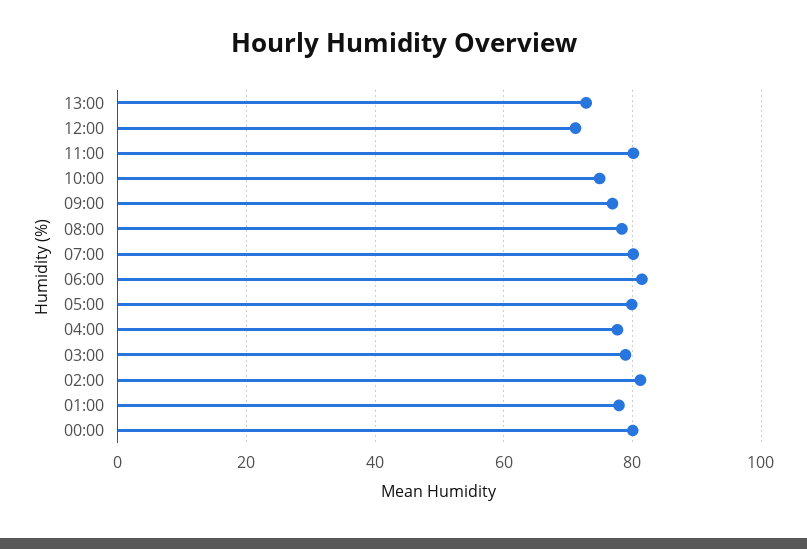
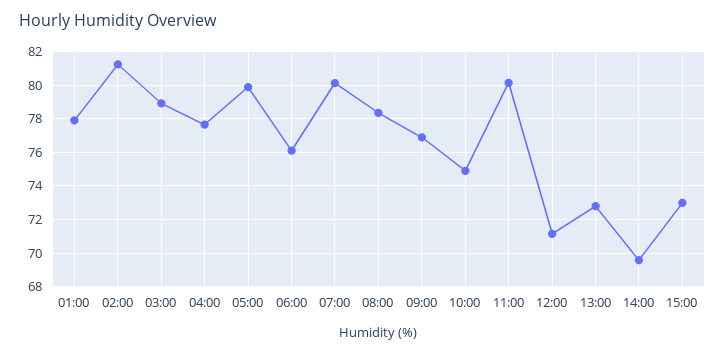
06:00: 82 -> 76
00:00: 80 -> none
14:00: none -> 69.5
15:00: none -> 73

